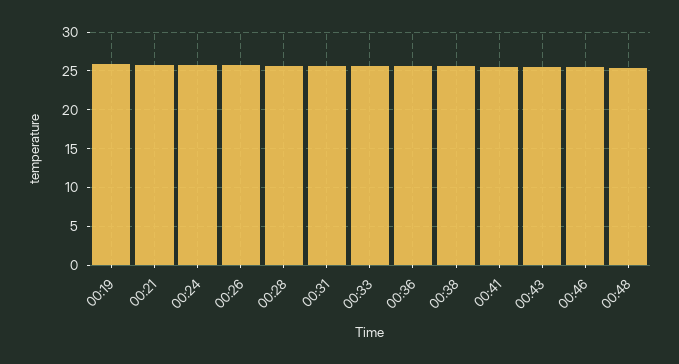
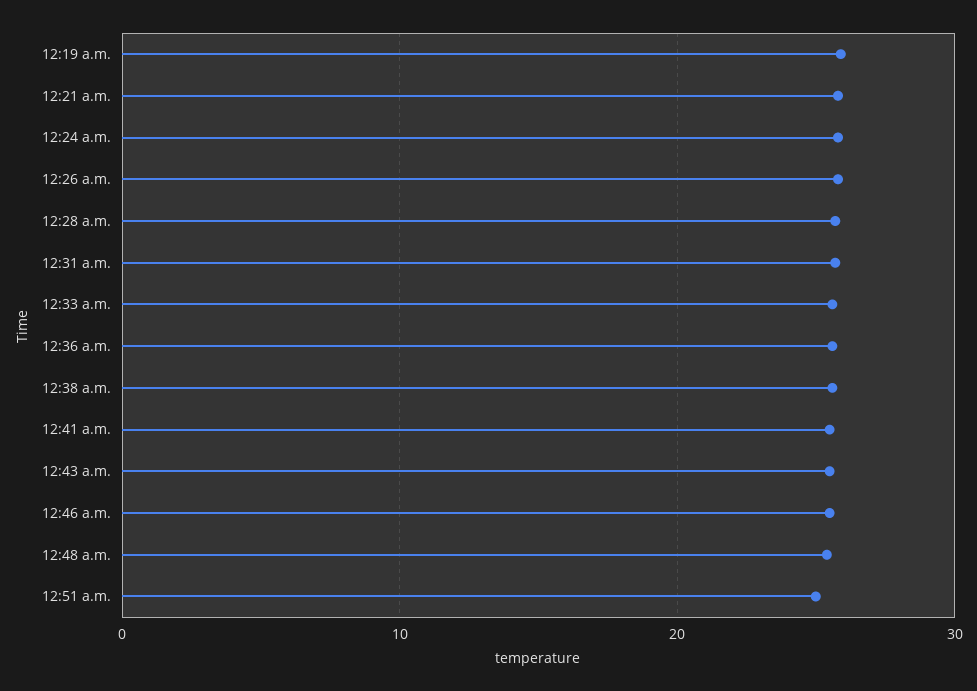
12:51 a.m.: none -> 25

